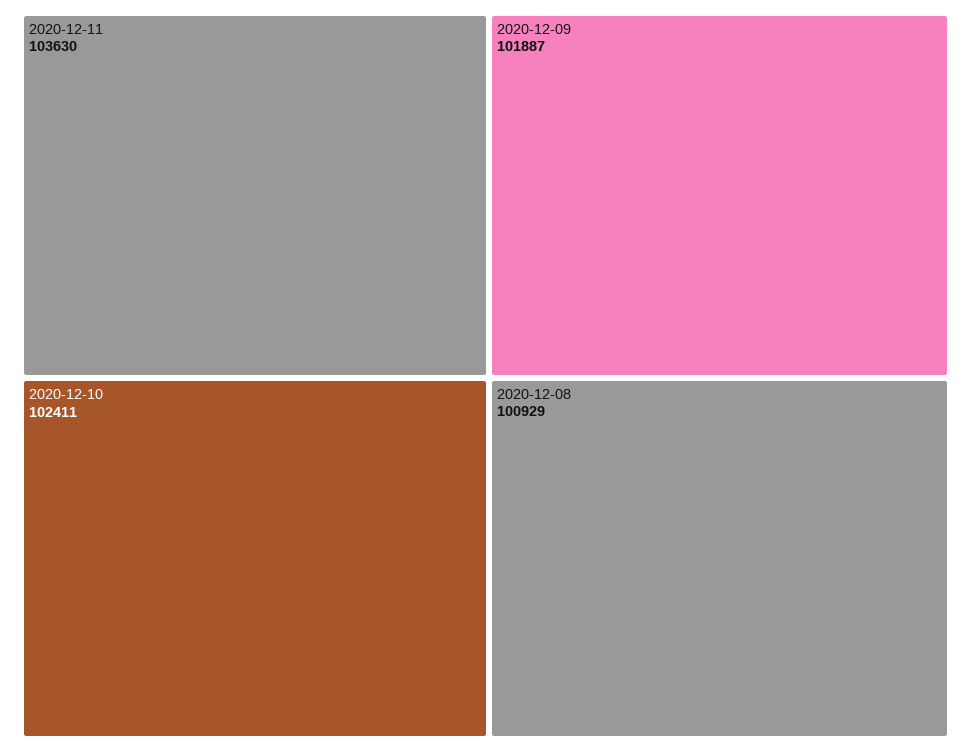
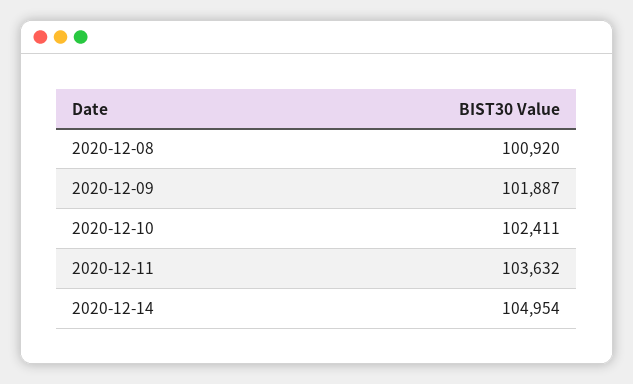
2020-12-11: 103630 -> 103632
2020-12-08: 100929 -> 100920
2020-12-14: none -> 104954

